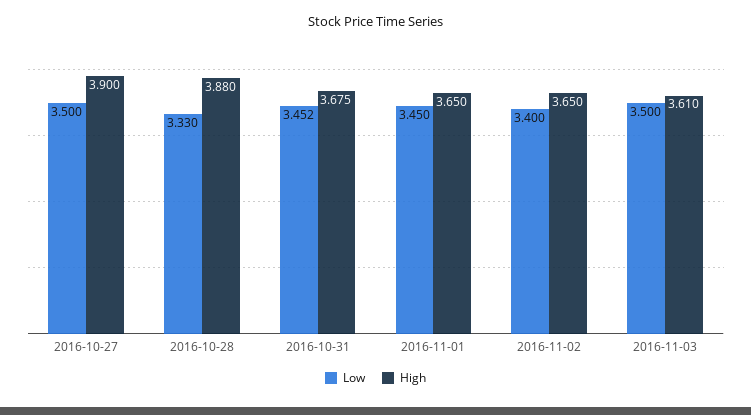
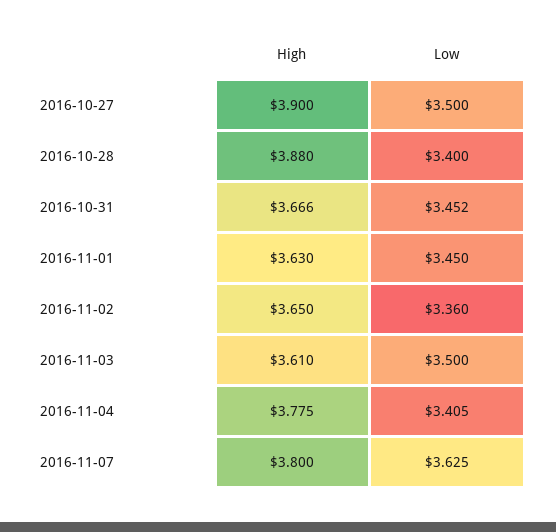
Low, 2016-10-28: 3.33 -> 3.4
High, 2016-10-31: 3.675 -> 3.666
High, 2016-11-01: 3.65 -> 3.63
Low, 2016-11-02: 3.4 -> 3.36
High, 2016-11-04: none -> 3.775
Low, 2016-11-04: none -> 3.405
High, 2016-11-07: none -> 3.8
Low, 2016-11-07: none -> 3.625

